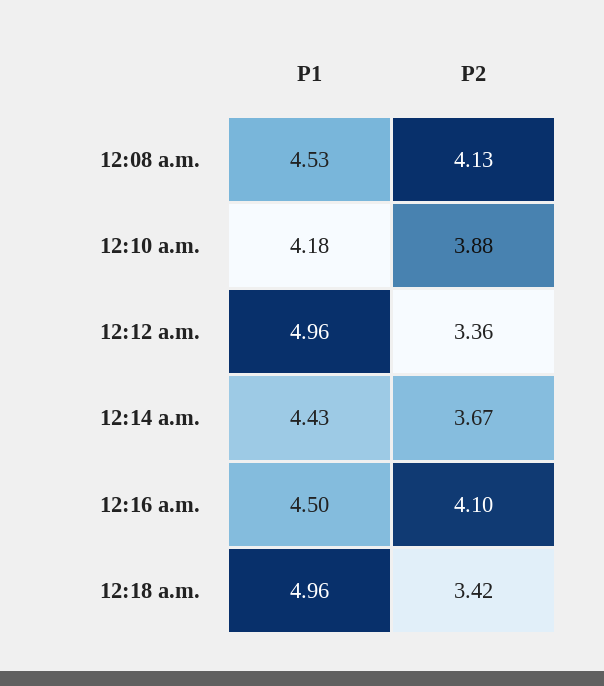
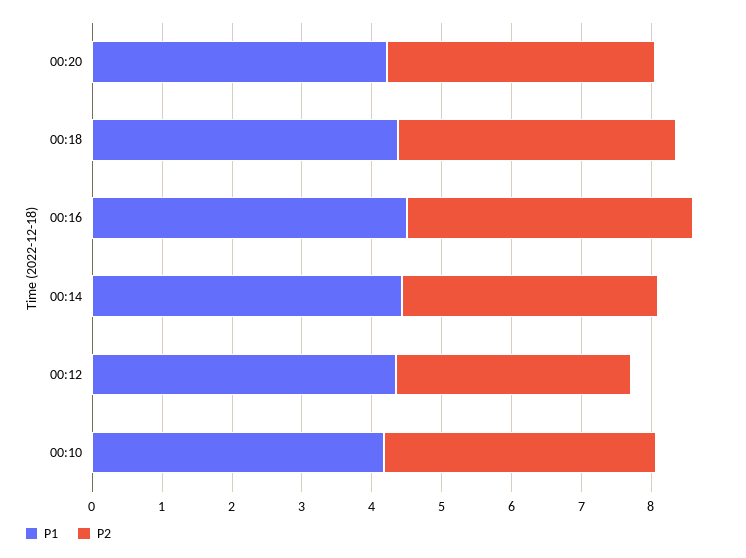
P1, 12:08 a.m.: 4.53 -> none
P2, 12:08 a.m.: 4.13 -> none
P1, 12:12 a.m.: 4.96 -> 4.4
P1, 12:18 a.m.: 4.96 -> 4.4
P2, 12:18 a.m.: 3.42 -> 4
P1, 00:20: none -> 4.2
P2, 00:20: none -> 3.8

